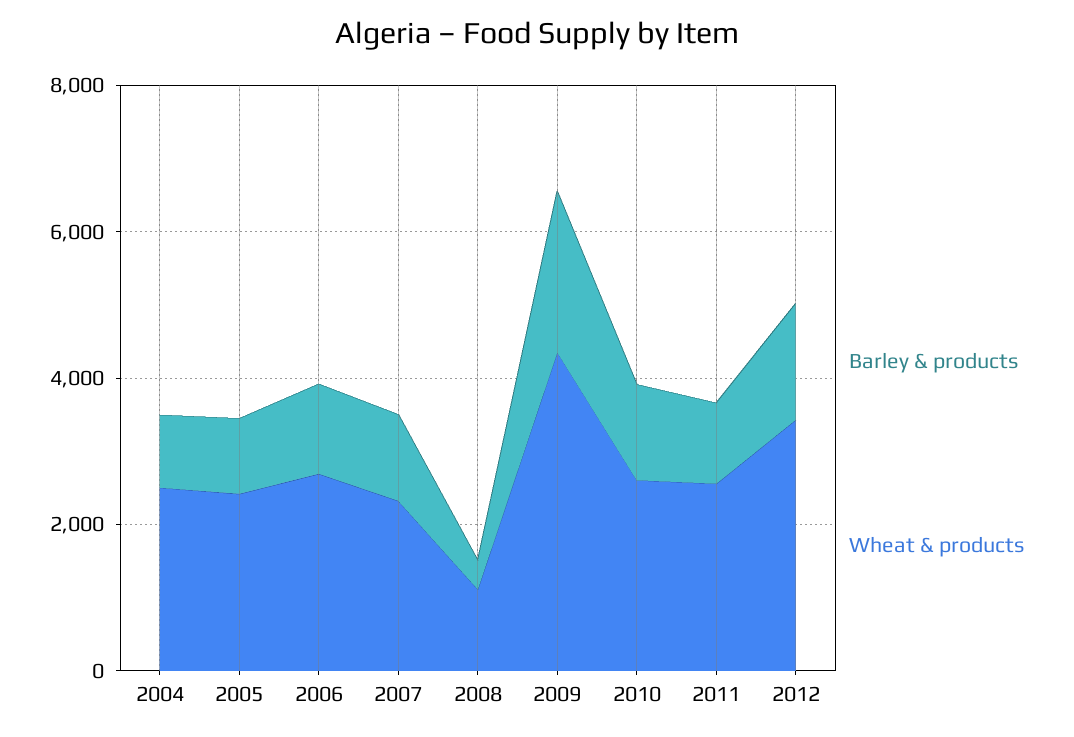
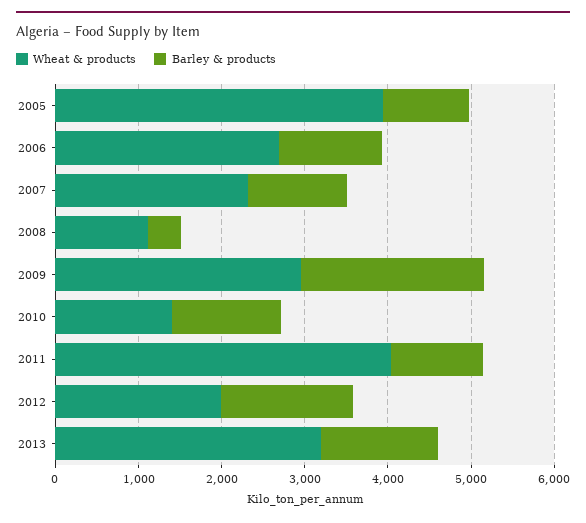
Barley & products, 2004: 1000 -> none
Wheat & products, 2004: 2500 -> none
Wheat & products, 2005: 2500 -> 4000
Wheat & products, 2009: 4500 -> 3000
Wheat & products, 2010: 2500 -> 1400
Wheat & products, 2011: 2500 -> 4000
Wheat & products, 2012: 3500 -> 2000
Wheat & products, 2013: none -> 3200
Barley & products, 2013: none -> 1400

